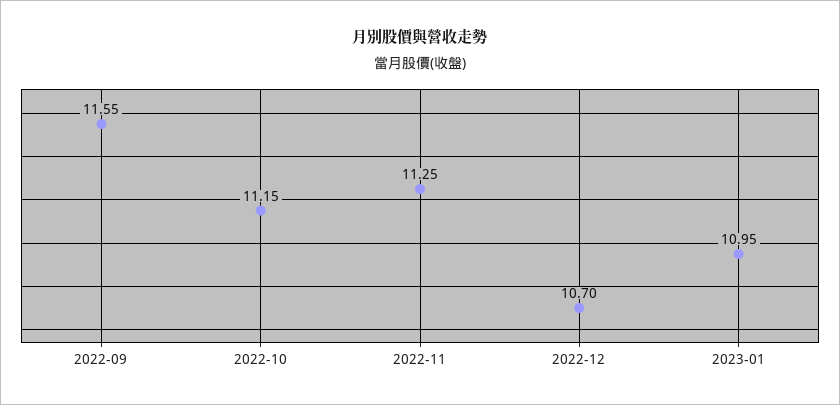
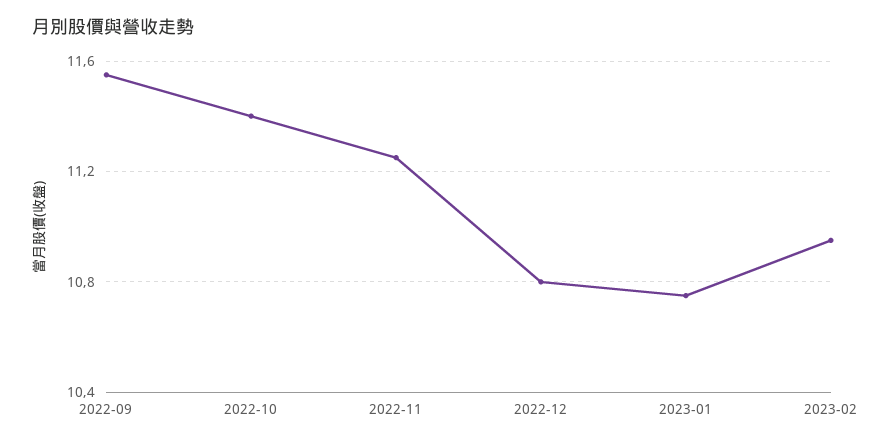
2022-10: 11.15 -> 11.4
2022-12: 10.7 -> 10.8
2023-01: 10.95 -> 10.75
2023-02: none -> 10.95

